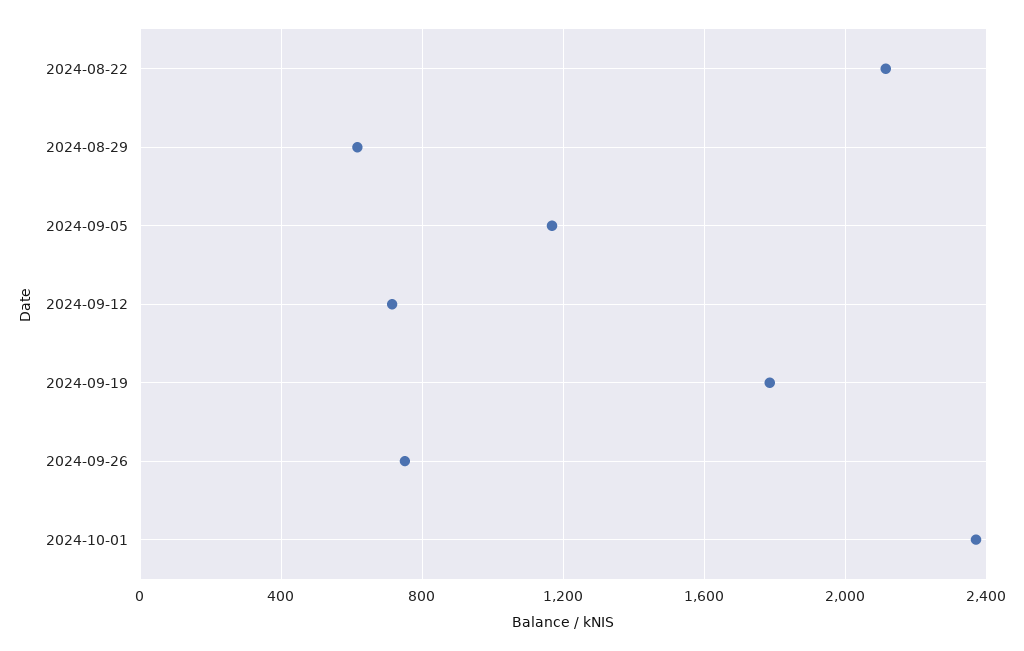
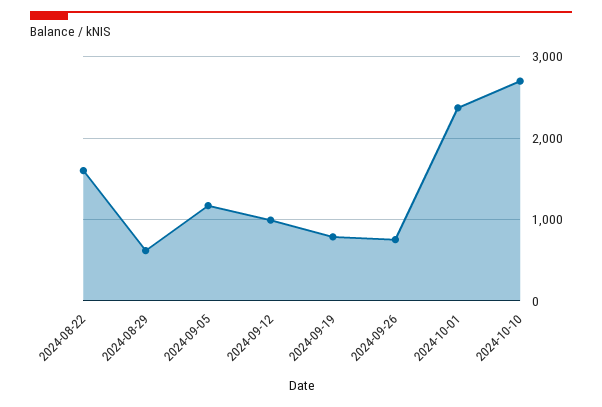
2024-08-22: 2100 -> 1600
2024-09-12: 700 -> 1000
2024-09-19: 1800 -> 800
2024-10-10: none -> 2700

